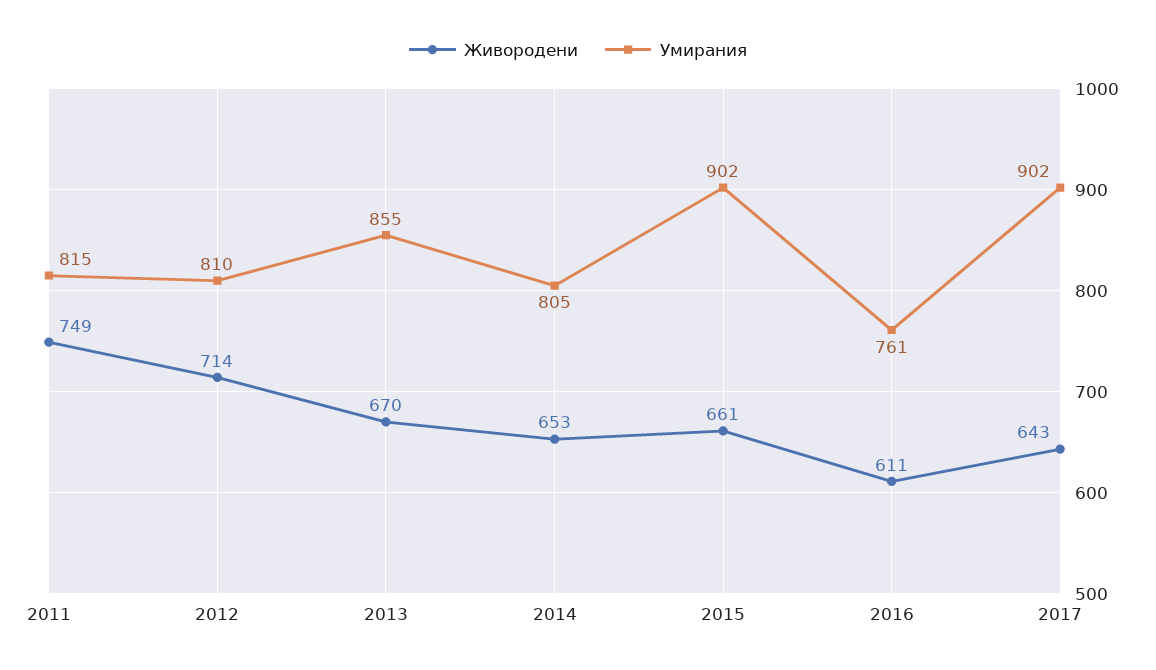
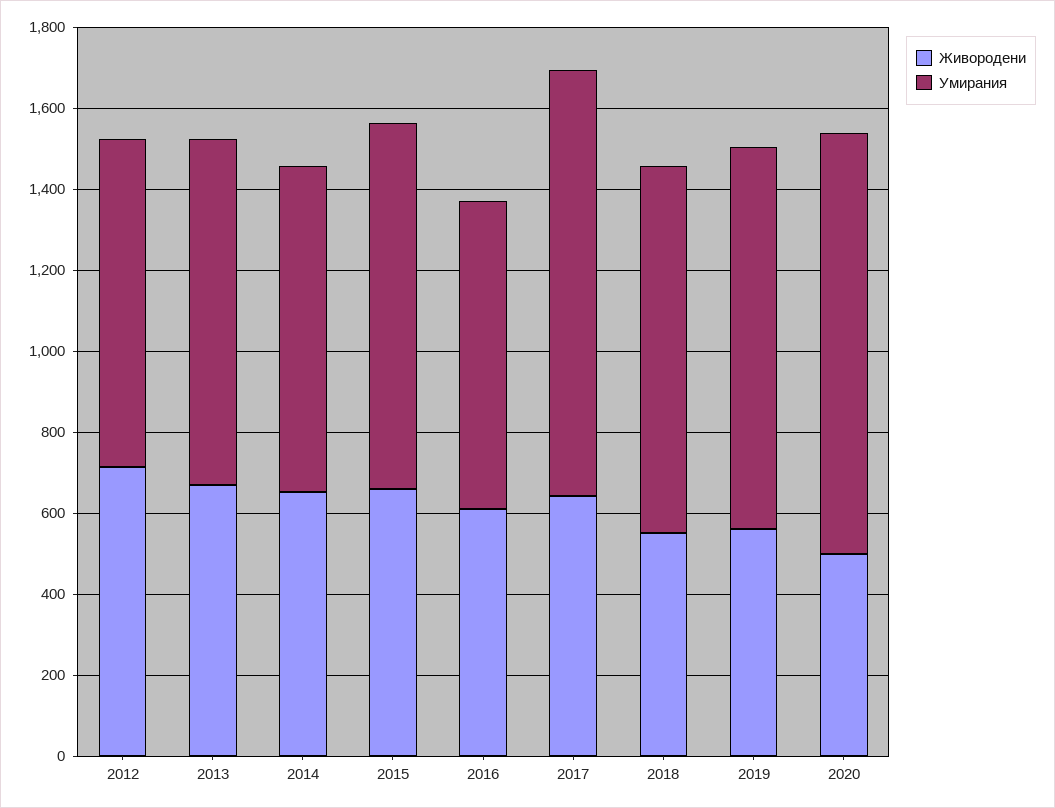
Живородени, 2011: 749 -> none
Умирания, 2011: 815 -> none
Умирания, 2017: 902 -> 1050
Живородени, 2018: none -> 550
Умирания, 2018: none -> 900
Живородени, 2019: none -> 550
Умирания, 2019: none -> 950
Живородени, 2020: none -> 500
Умирания, 2020: none -> 1050

